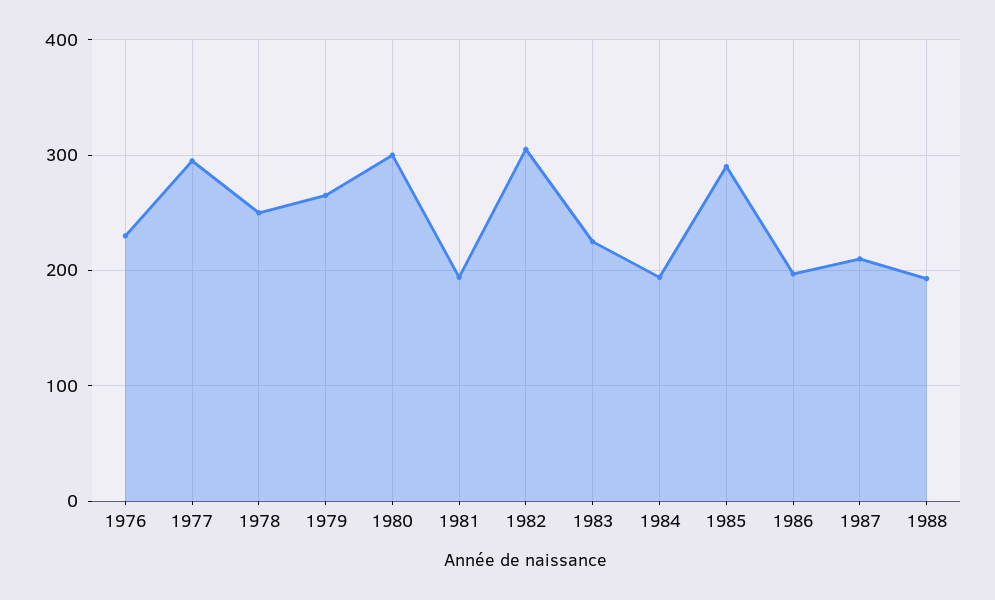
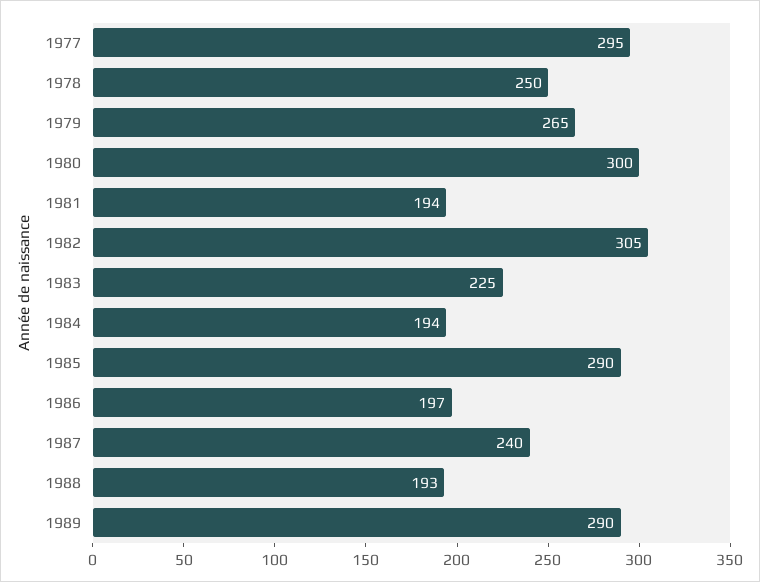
1976: 230 -> none
1987: 210 -> 240
1989: none -> 290

